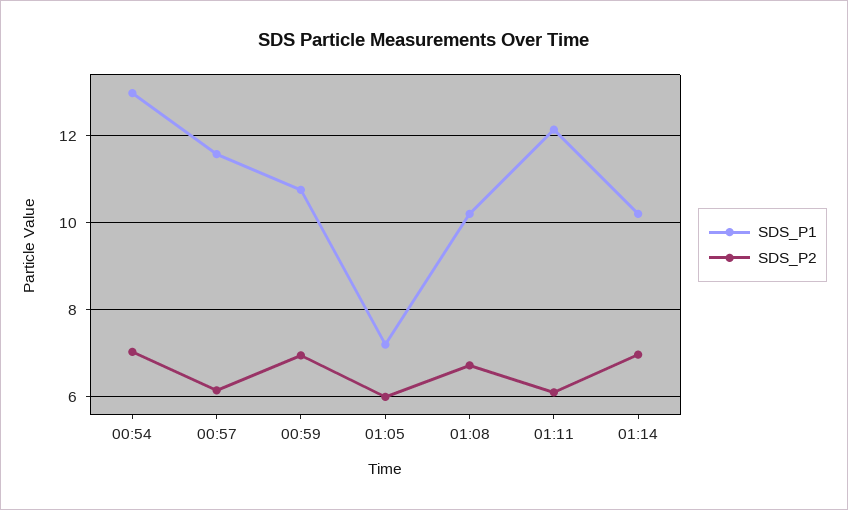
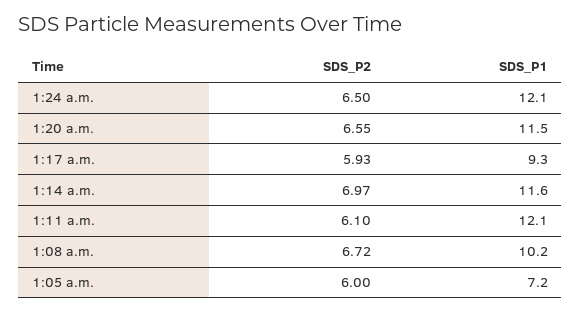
SDS_P1, 00:54: 13 -> none
SDS_P2, 00:54: 7 -> none
SDS_P1, 00:57: 11.6 -> none
SDS_P2, 00:57: 6.2 -> none
SDS_P1, 00:59: 10.8 -> none
SDS_P2, 00:59: 7 -> none
SDS_P1, 01:14: 10.2 -> 11.6
SDS_P2, 1:24 a.m.: none -> 6.5
SDS_P1, 1:24 a.m.: none -> 12.1
SDS_P2, 1:20 a.m.: none -> 6.55
SDS_P1, 1:20 a.m.: none -> 11.5
SDS_P2, 1:17 a.m.: none -> 5.93
SDS_P1, 1:17 a.m.: none -> 9.3

